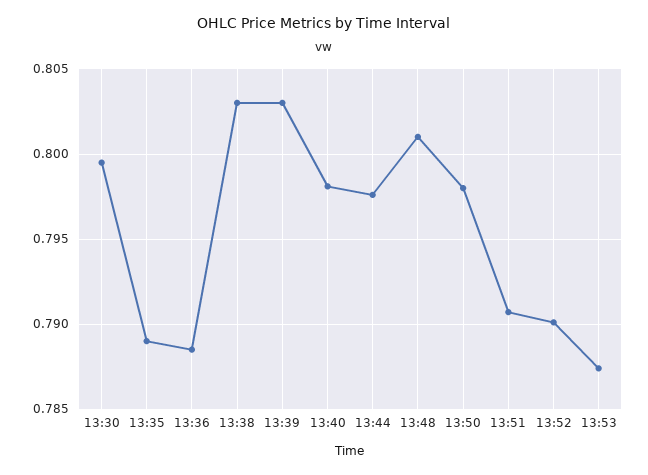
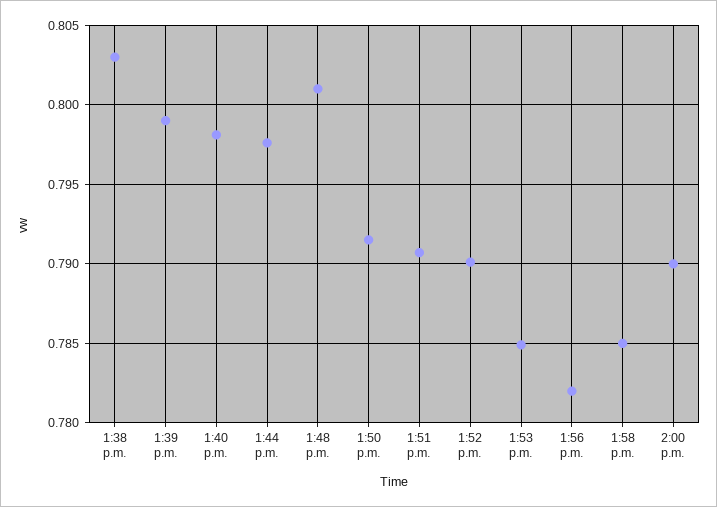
13:30: 0.7995 -> none
13:35: 0.789 -> none
13:36: 0.7885 -> none
13:39: 0.803 -> 0.799
13:50: 0.798 -> 0.7915
13:53: 0.7875 -> 0.785
1:56 p.m.: none -> 0.782
1:58 p.m.: none -> 0.785
2:00 p.m.: none -> 0.79

